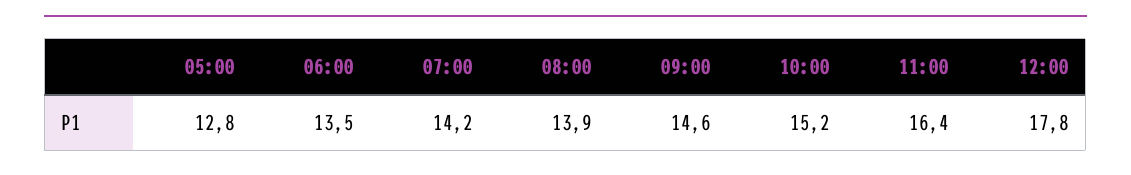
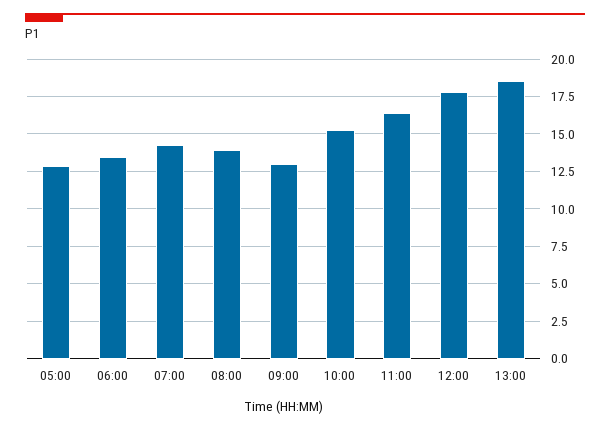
09:00: 14.6 -> 13
13:00: none -> 18.5

